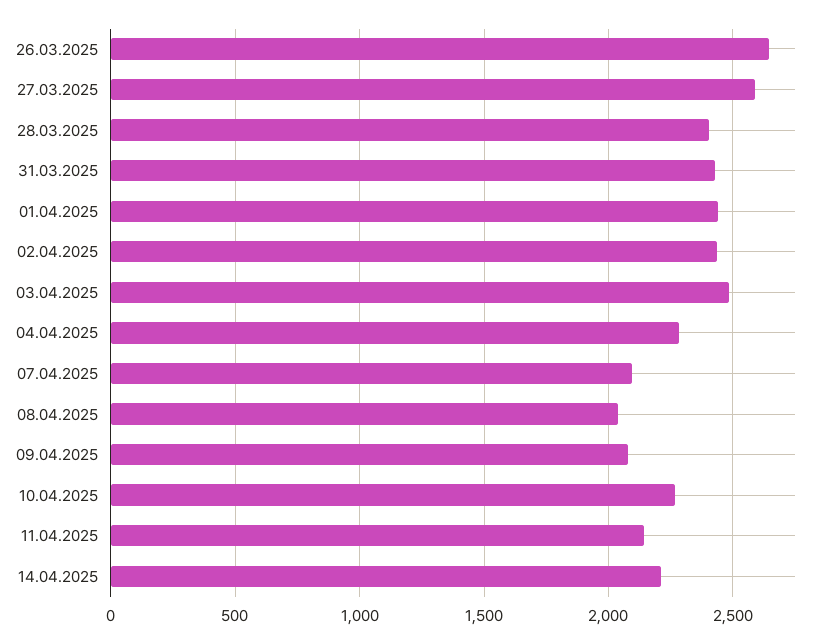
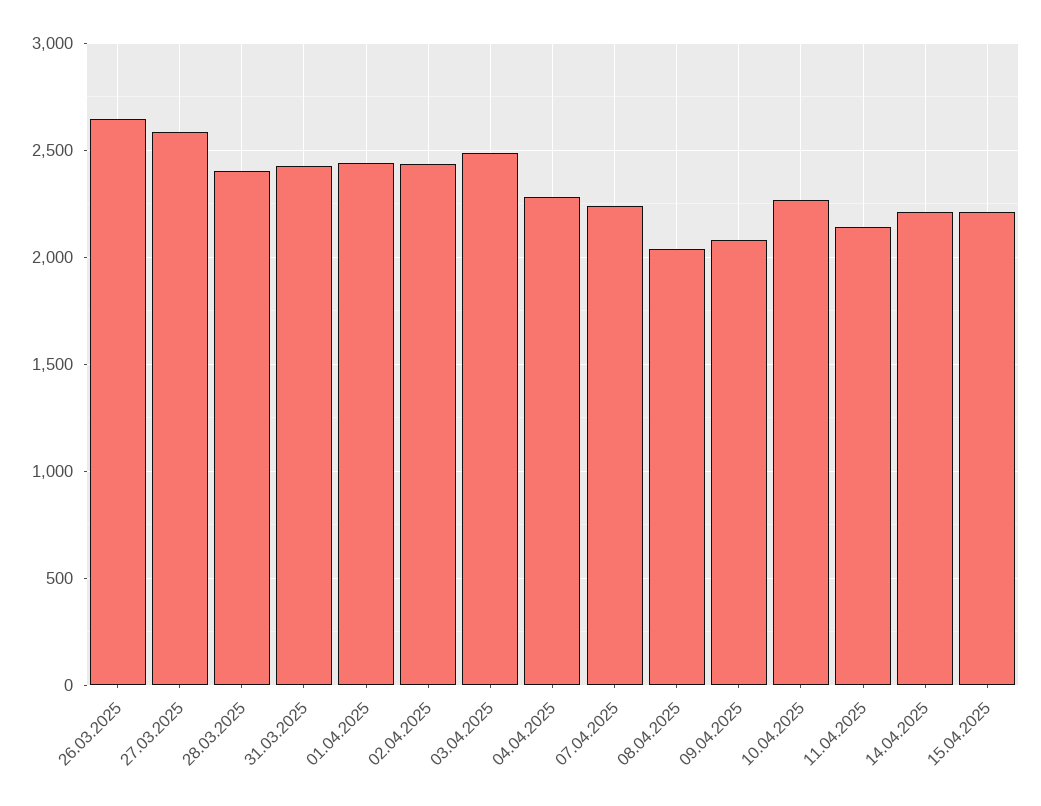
07.04.2025: 2100 -> 2250
15.04.2025: none -> 2200

